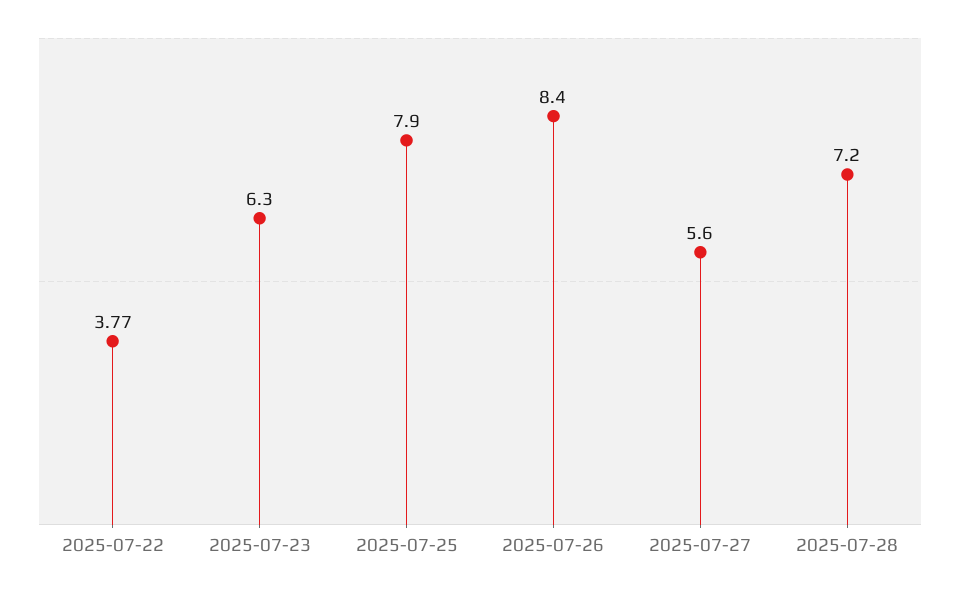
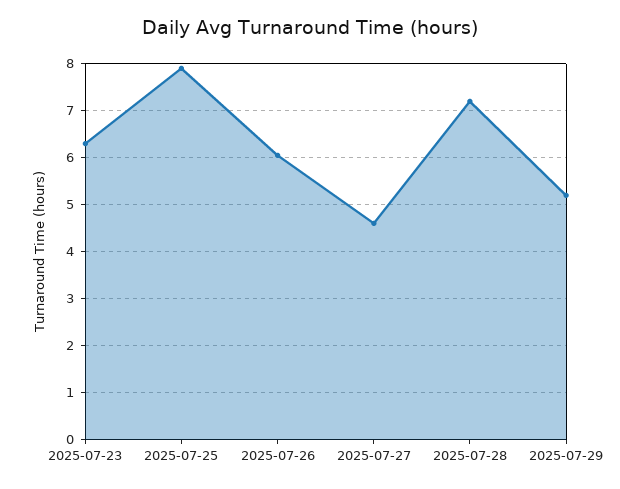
2025-07-22: 3.77 -> none
2025-07-26: 8.4 -> 6
2025-07-27: 5.6 -> 4.6
2025-07-29: none -> 5.2

